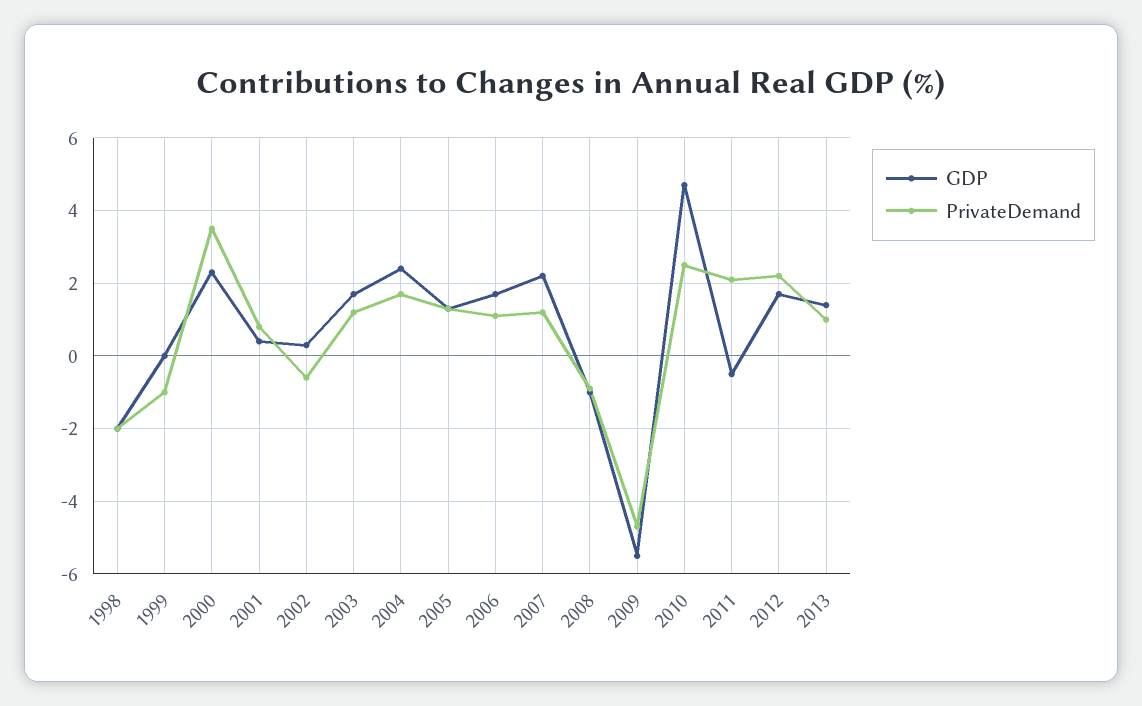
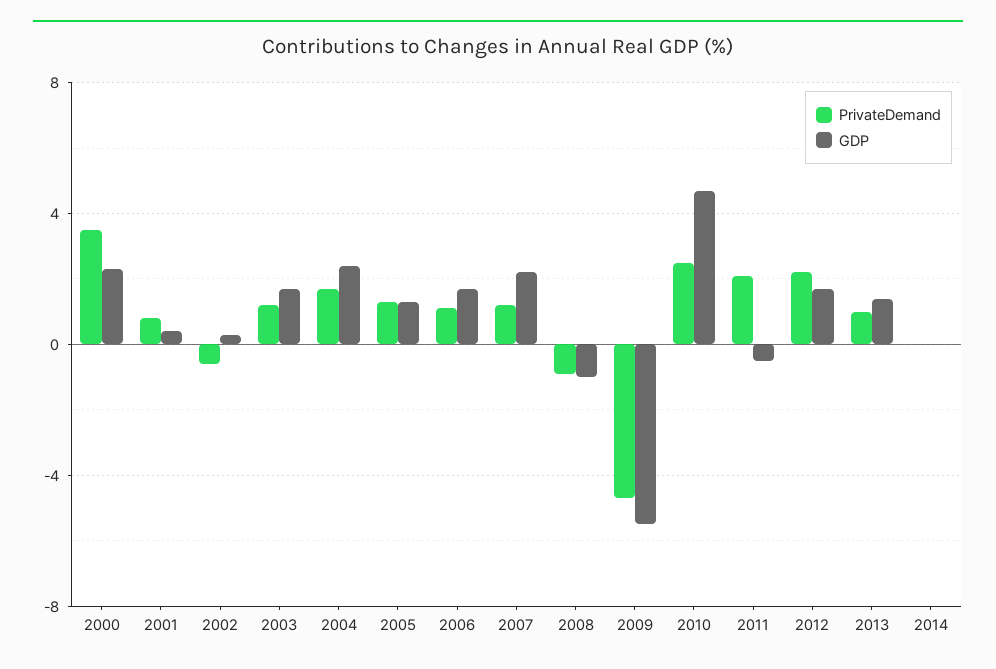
GDP, 1998: -2 -> none
PrivateDemand, 1998: -2 -> none
GDP, 1999: 0 -> none
PrivateDemand, 1999: -1 -> none
PrivateDemand, 2014: none -> 0
GDP, 2014: none -> 0

